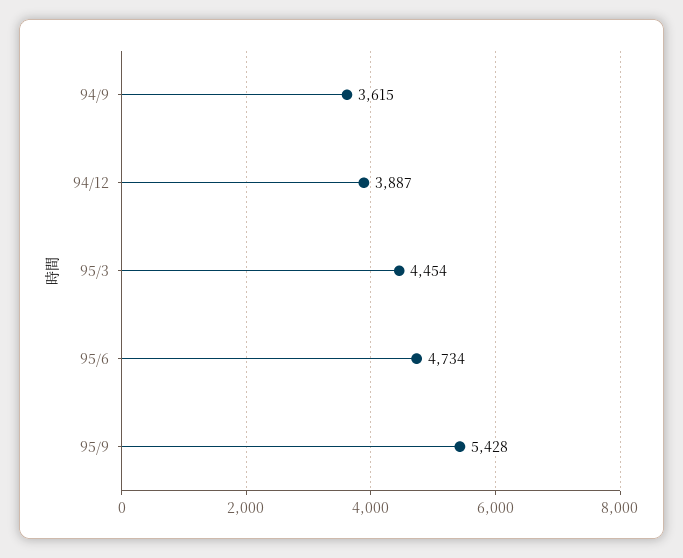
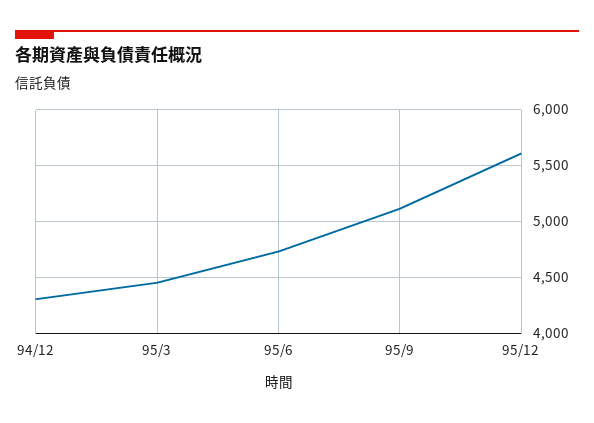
94/9: 3615 -> none
94/12: 3887 -> 4300
95/9: 5428 -> 5100
95/12: none -> 5600

